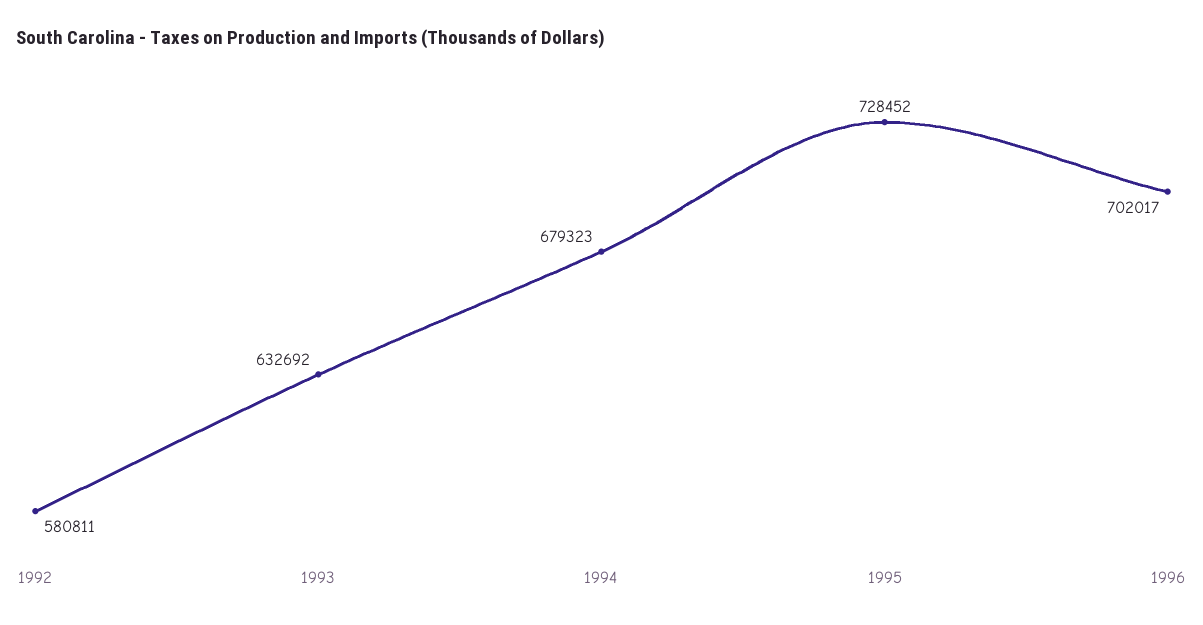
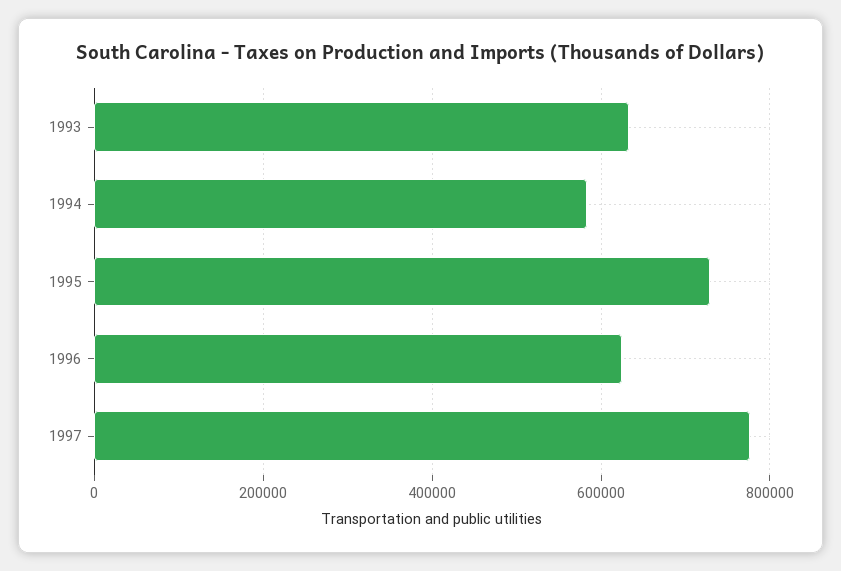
1992: 580811 -> none
1994: 679323 -> 580000
1996: 702017 -> 620000
1997: none -> 780000

